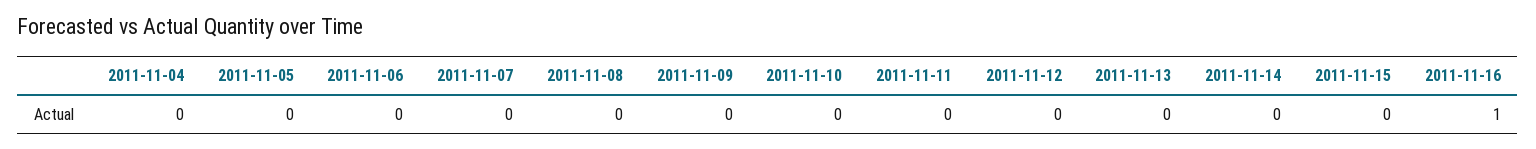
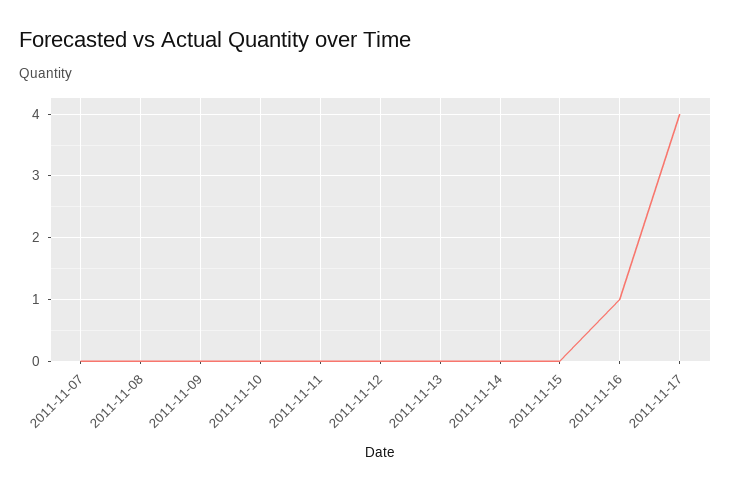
2011-11-04: 0 -> none
2011-11-05: 0 -> none
2011-11-06: 0 -> none
2011-11-17: none -> 4

